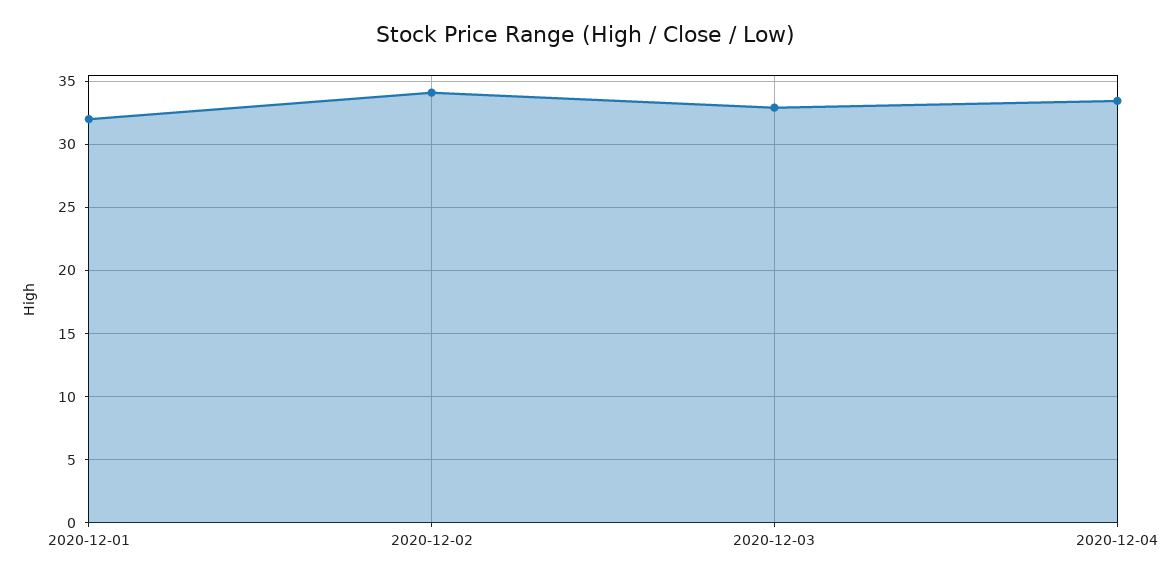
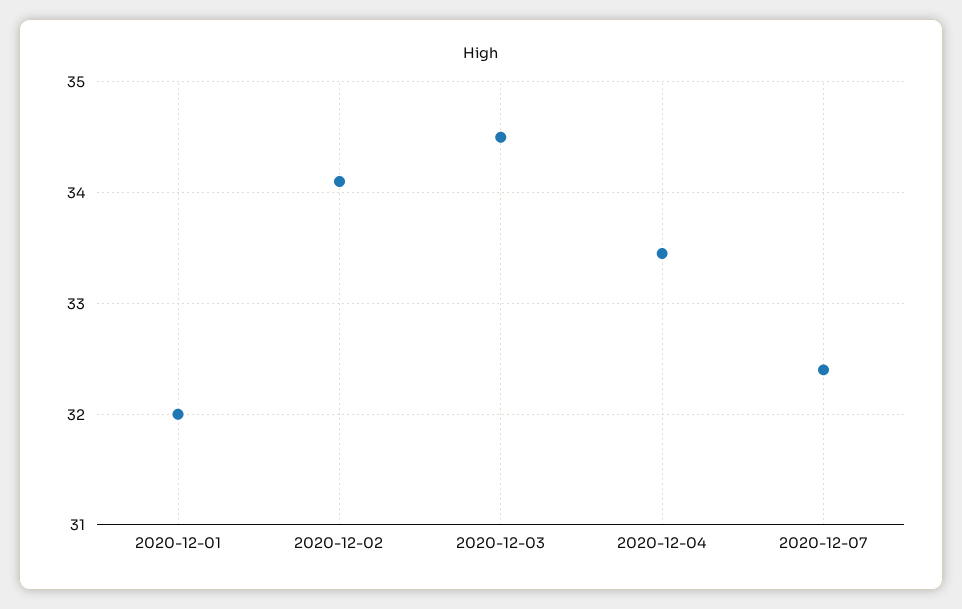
2020-12-03: 33 -> 34.5
2020-12-07: none -> 32.4

